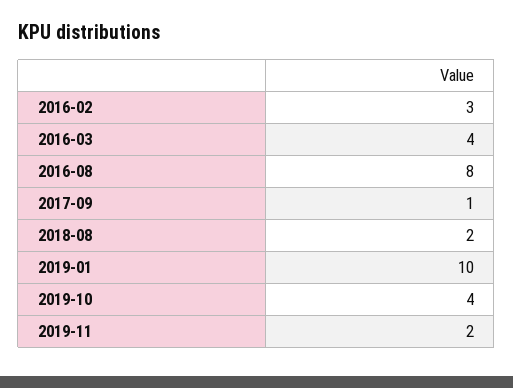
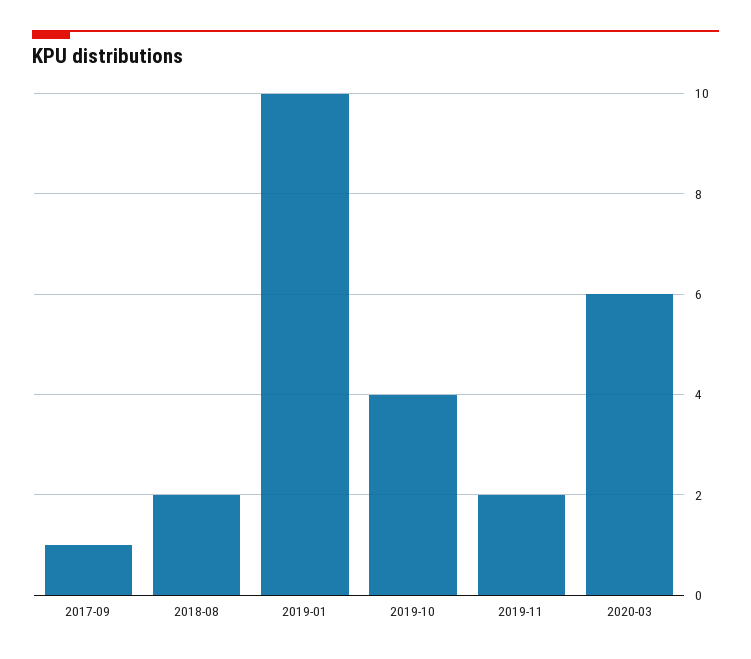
2016-02: 3 -> none
2016-03: 4 -> none
2016-08: 8 -> none
2020-03: none -> 6

